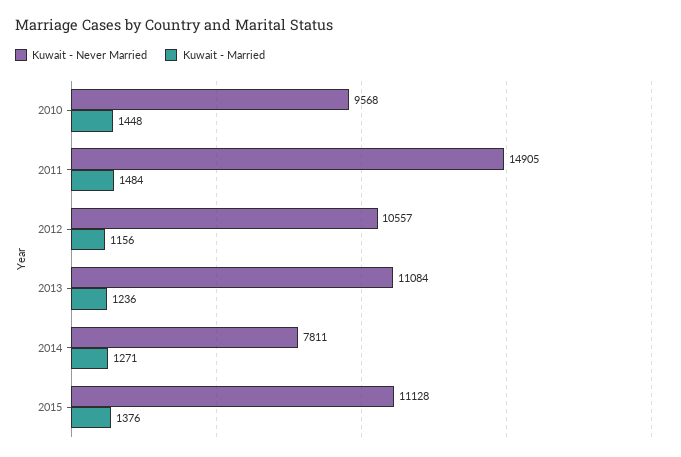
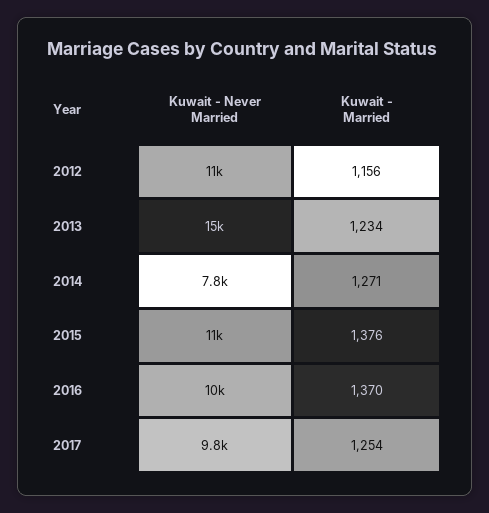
Kuwait - Never Married, 2010: 9568 -> none
Kuwait - Married, 2010: 1448 -> none
Kuwait - Never Married, 2011: 14905 -> none
Kuwait - Married, 2011: 1484 -> none
Kuwait - Never Married, 2013: 11084 -> 15000
Kuwait - Married, 2013: 1236 -> 1234
Kuwait - Never Married, 2016: none -> 10000
Kuwait - Married, 2016: none -> 1370
Kuwait - Never Married, 2017: none -> 9800
Kuwait - Married, 2017: none -> 1254

